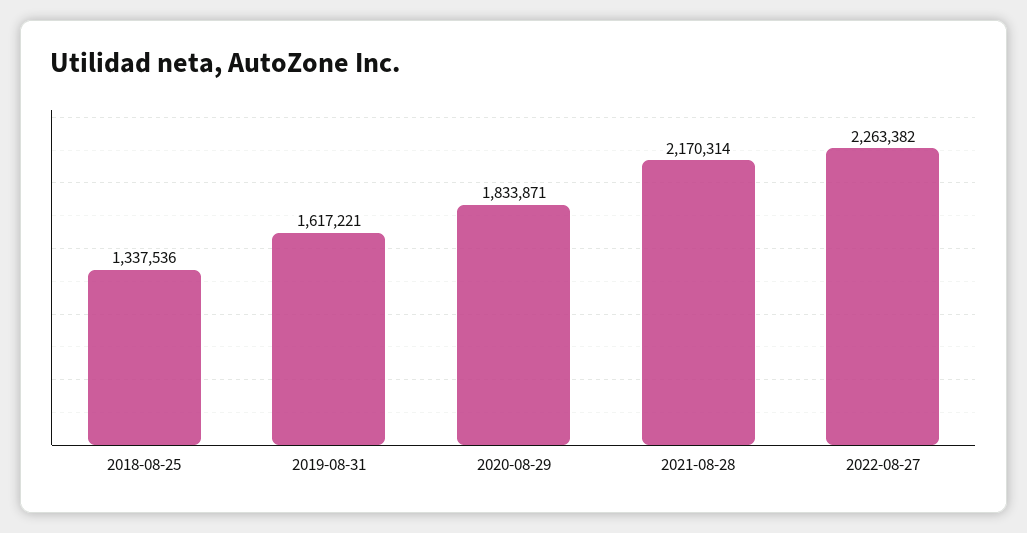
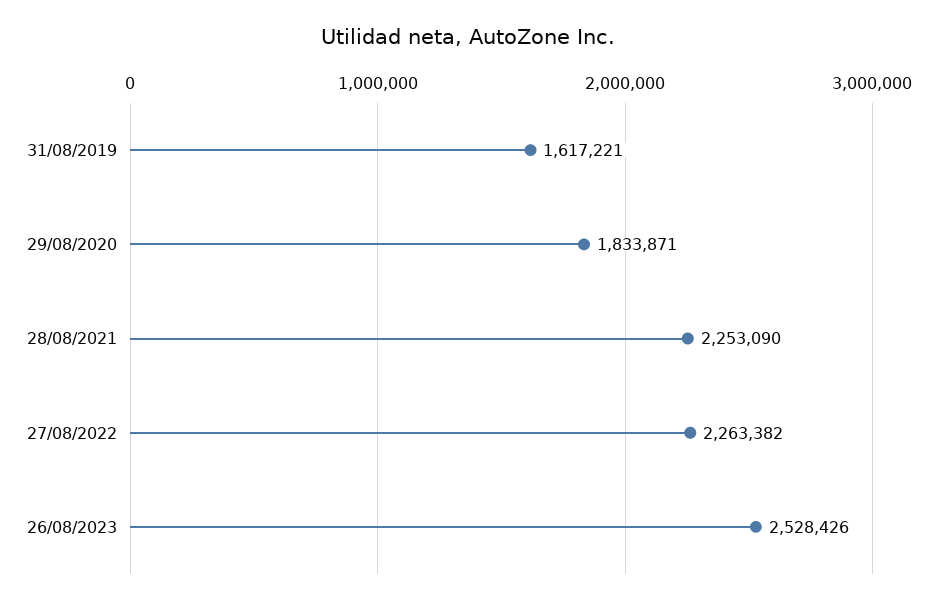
2018-08-25: 1337536 -> none
2021-08-28: 2170314 -> 2253090
26/08/2023: none -> 2528426

